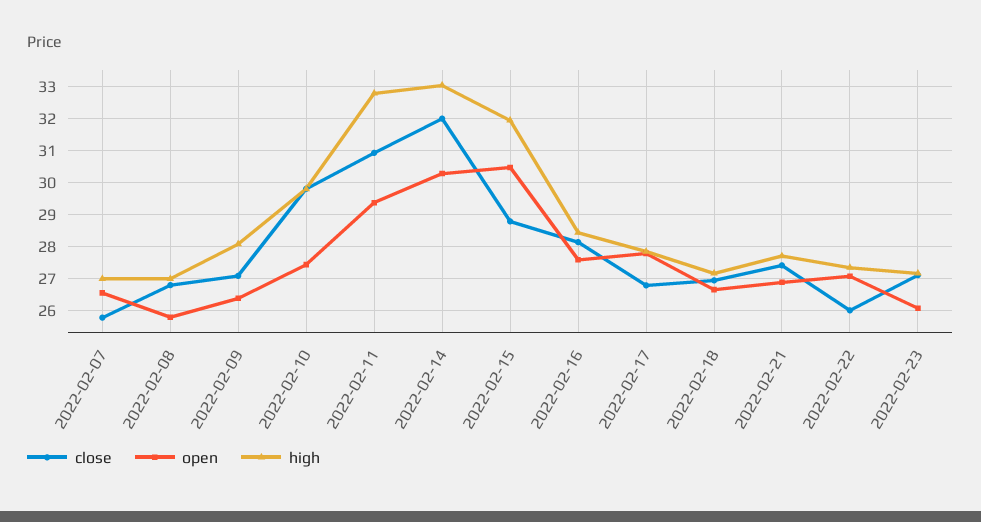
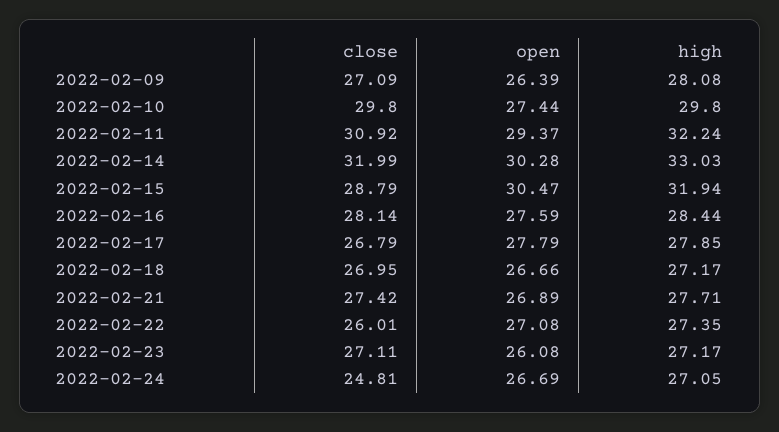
close, 2022-02-07: 25.8 -> none
open, 2022-02-07: 26.6 -> none
high, 2022-02-07: 27 -> none
close, 2022-02-08: 26.8 -> none
open, 2022-02-08: 25.8 -> none
high, 2022-02-08: 27 -> none
high, 2022-02-11: 32.8 -> 32.24
close, 2022-02-24: none -> 24.81
open, 2022-02-24: none -> 26.69
high, 2022-02-24: none -> 27.05

